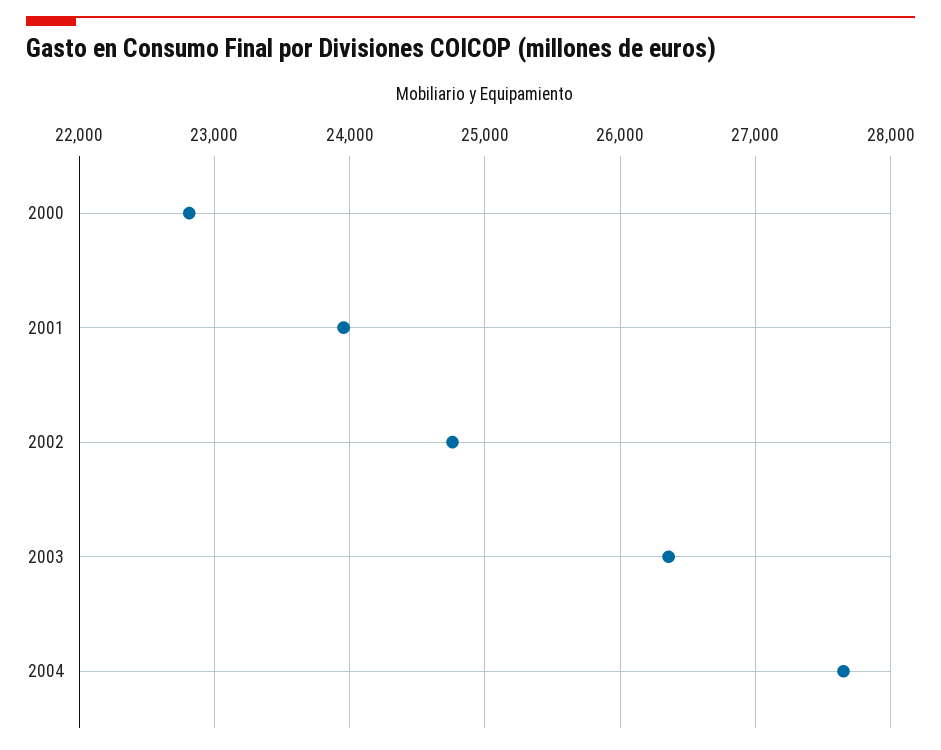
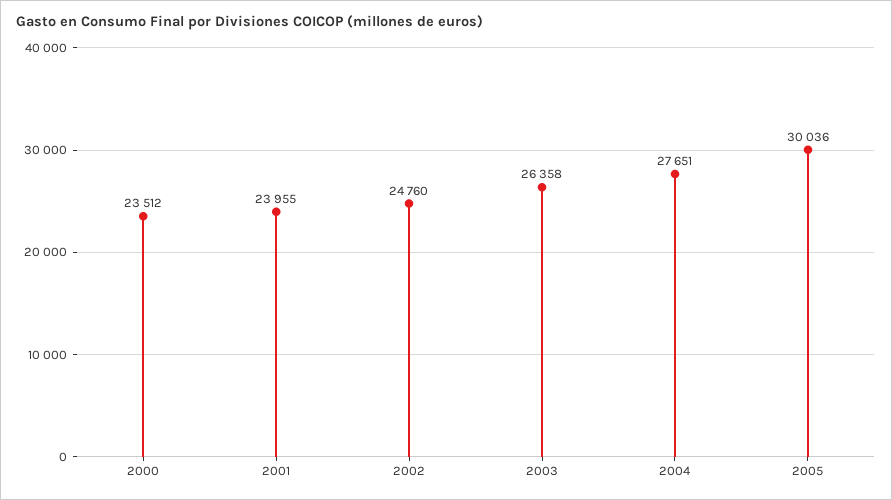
2000: 22800 -> 23512
2005: none -> 30036

